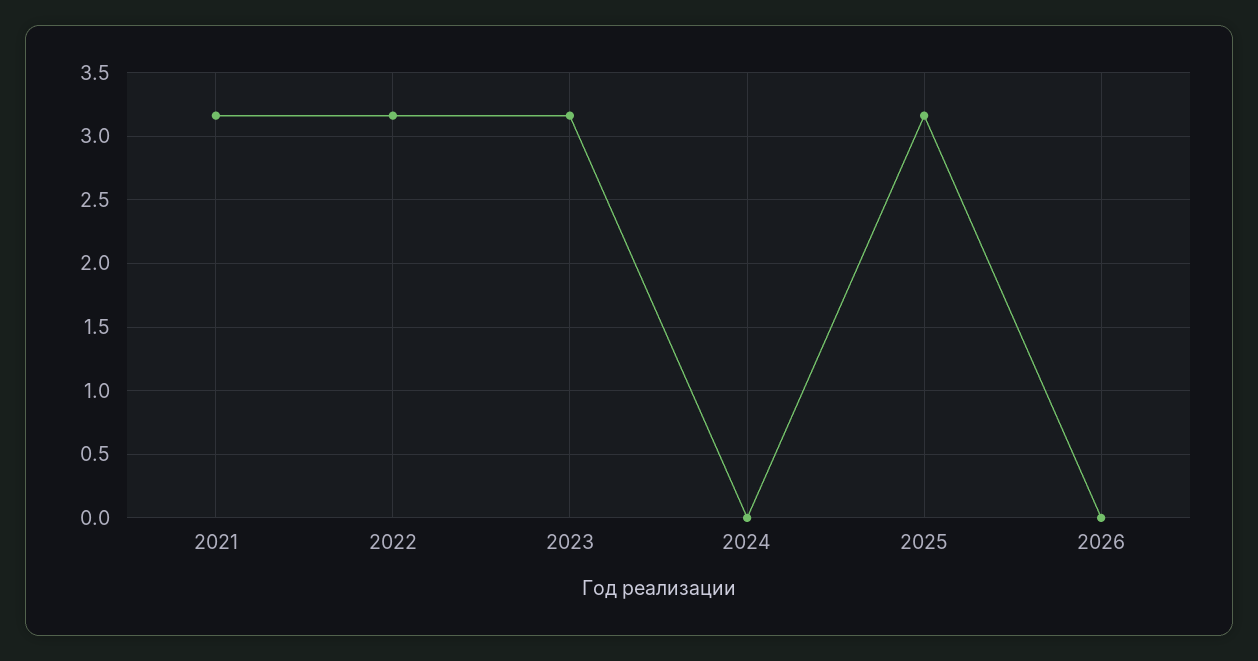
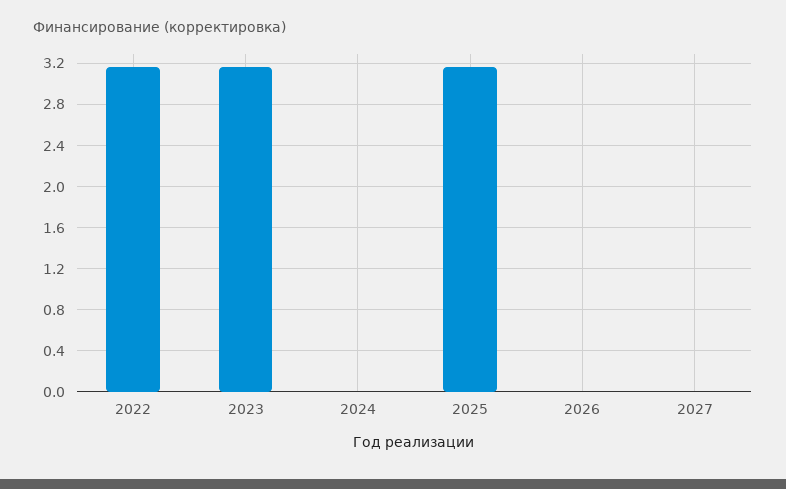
2021: 3.15 -> none
2027: none -> 0

